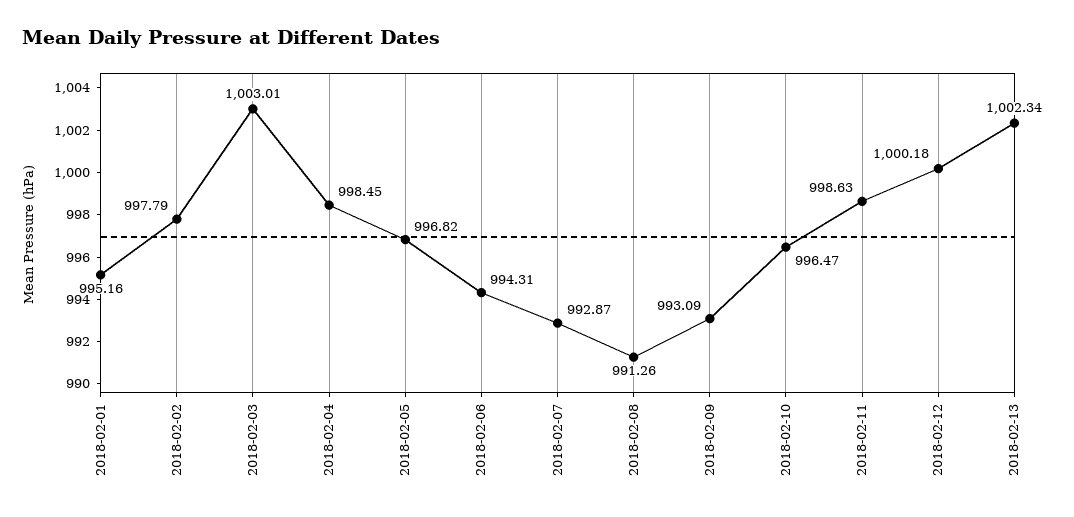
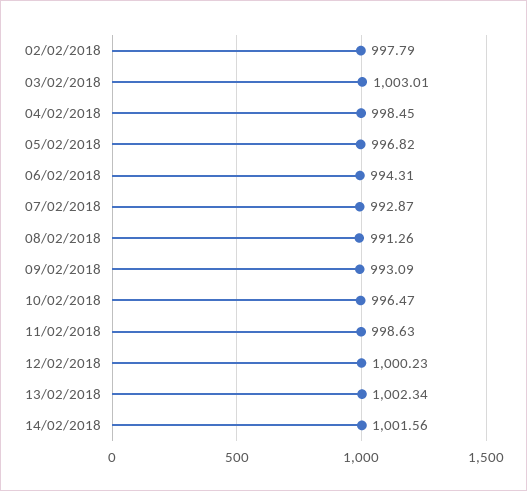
2018-02-01: 995.16 -> none
2018-02-12: 1000.18 -> 1000.23
14/02/2018: none -> 1001.56

